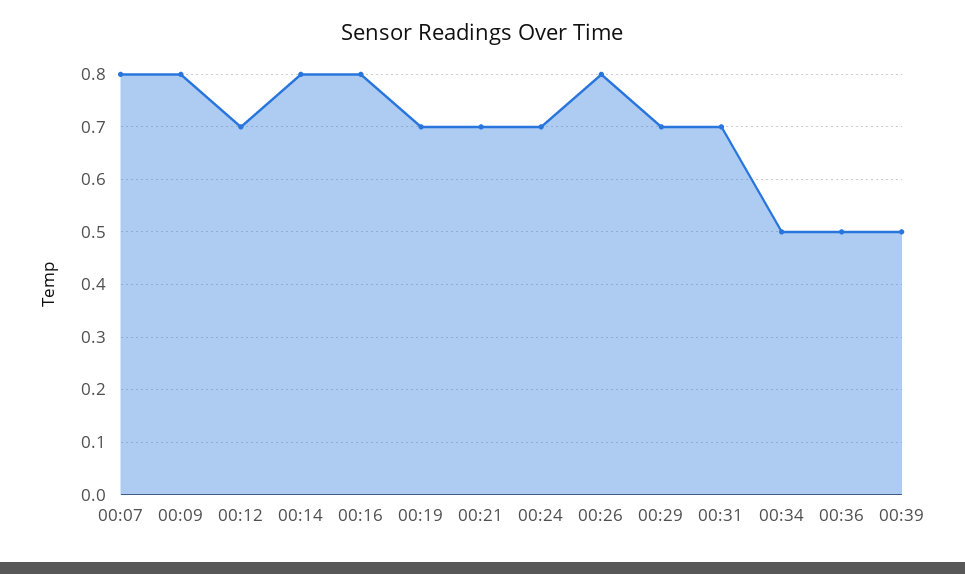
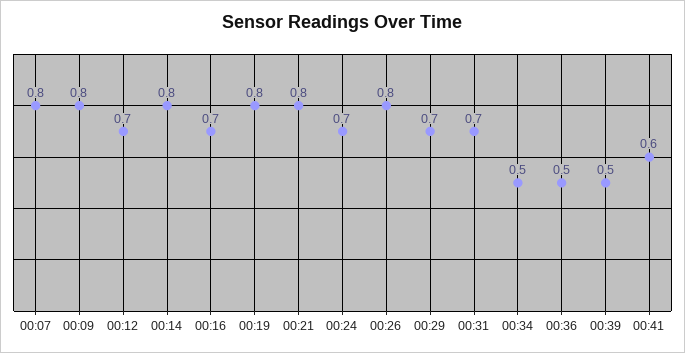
00:16: 0.8 -> 0.7
00:19: 0.7 -> 0.8
00:21: 0.7 -> 0.8
00:41: none -> 0.6

